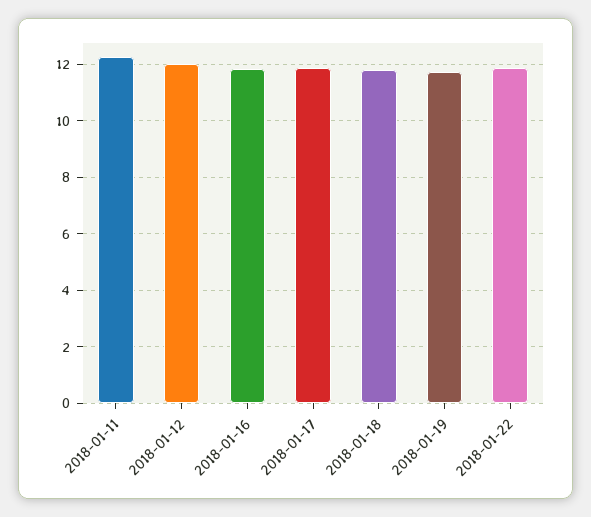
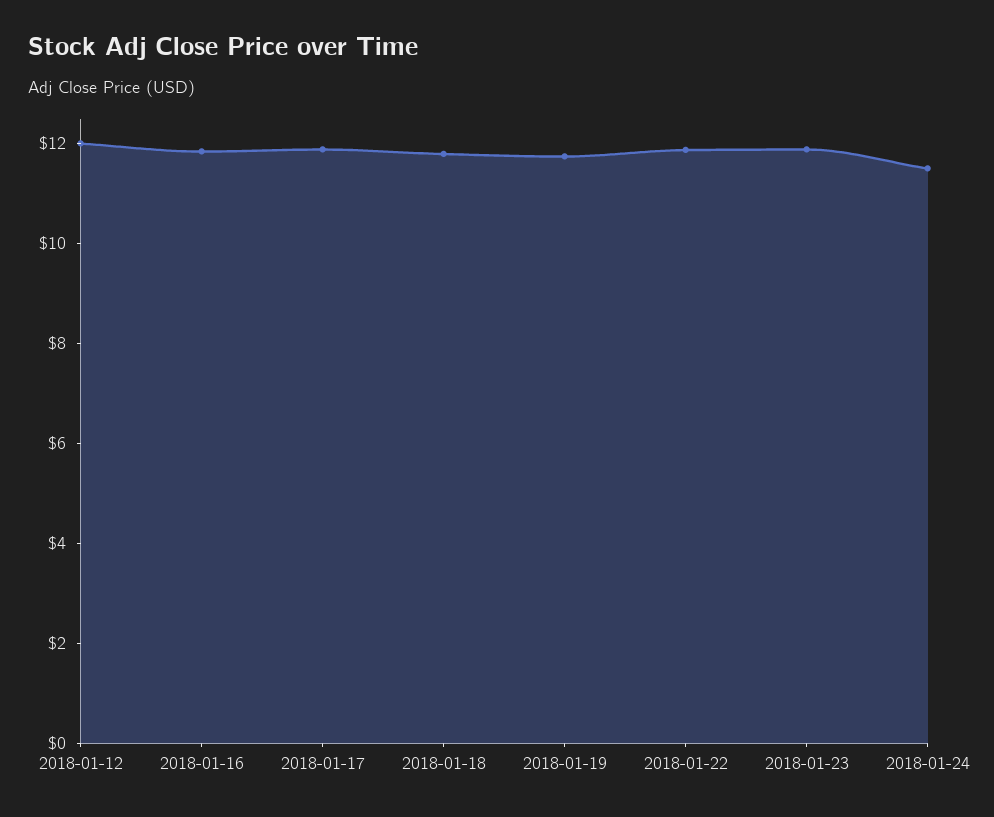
2018-01-11: 12.25 -> none
2018-01-23: none -> 12
2018-01-24: none -> 11.5

